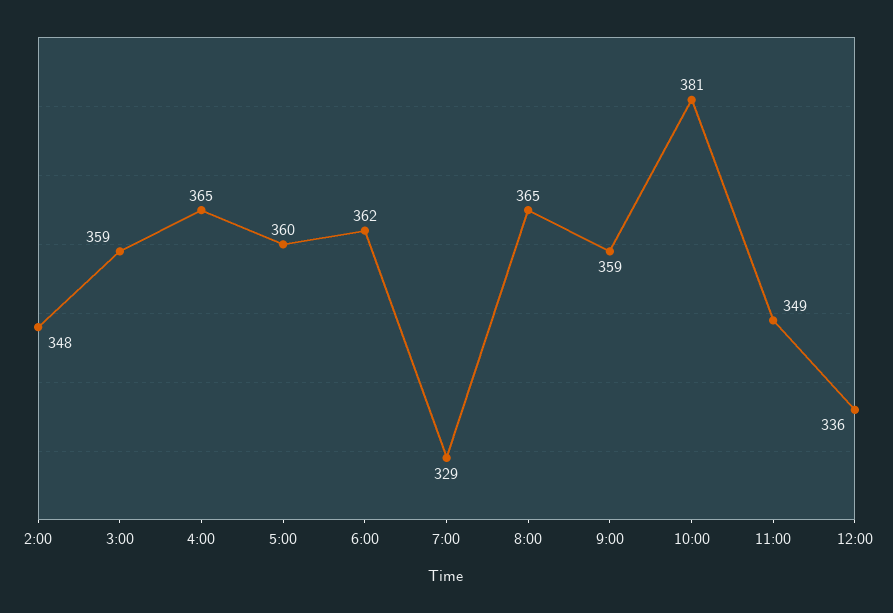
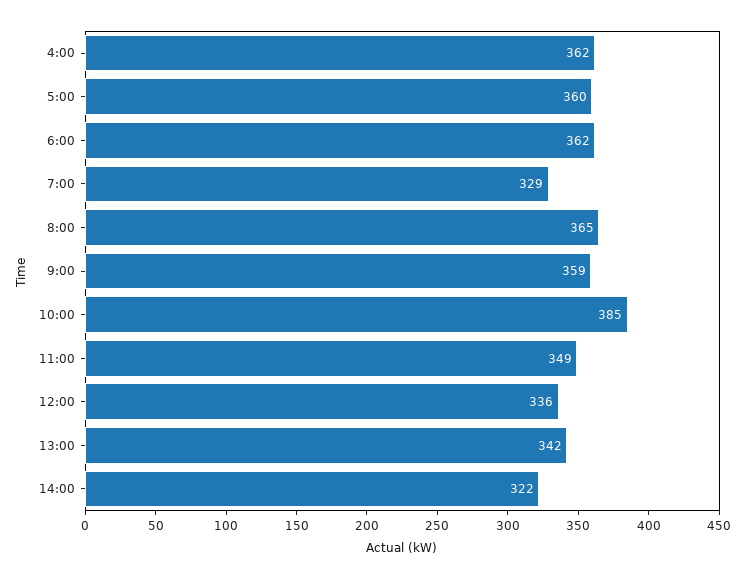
2:00: 348 -> none
3:00: 359 -> none
4:00: 365 -> 362
10:00: 381 -> 385
13:00: none -> 342
14:00: none -> 322

